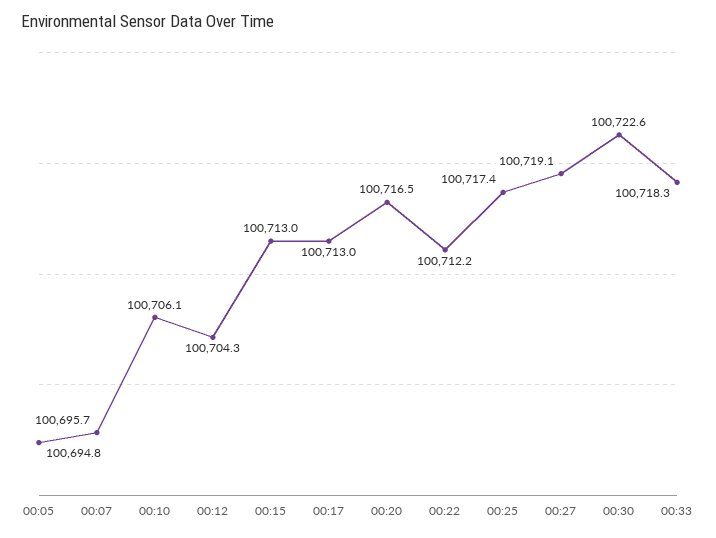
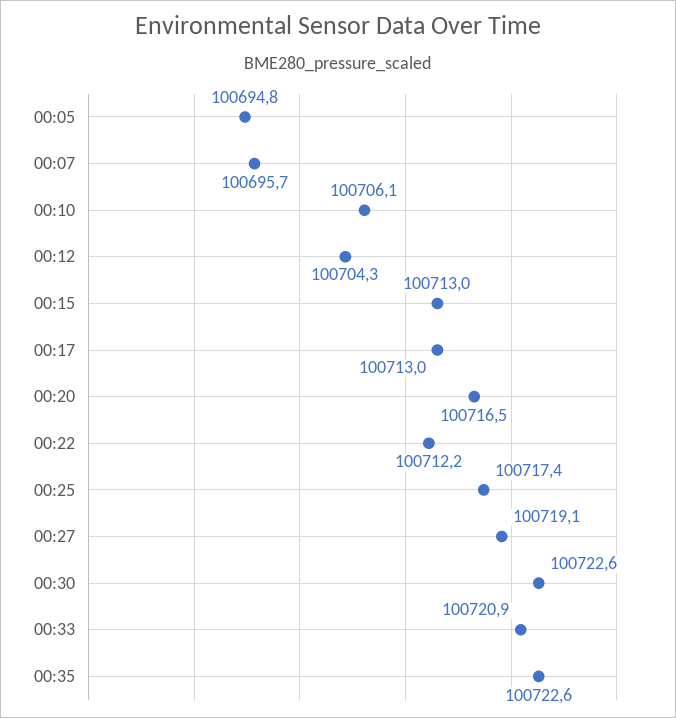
00:33: 100718.3 -> 100720.9
00:35: none -> 100722.6

